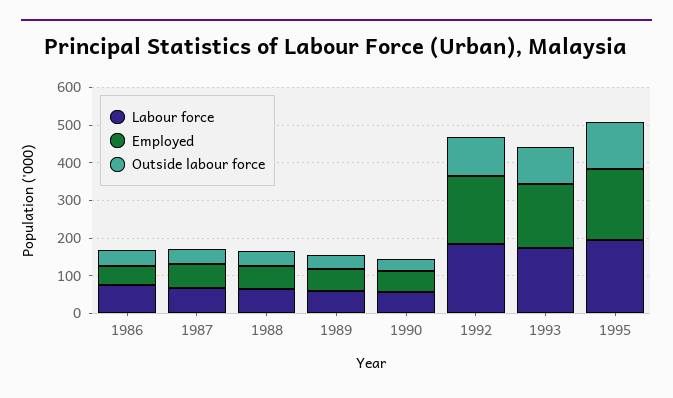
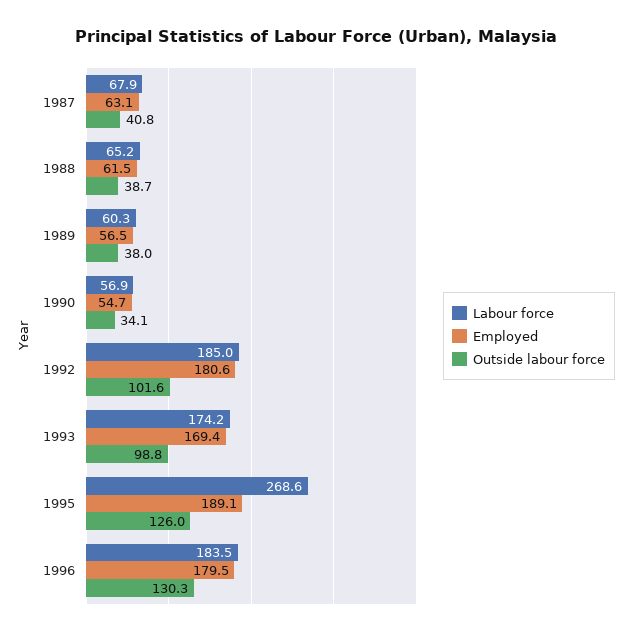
Labour force, 1986: 75 -> none
Employed, 1986: 50 -> none
Outside labour force, 1986: 50 -> none
Labour force, 1995: 200 -> 268.6
Labour force, 1996: none -> 183.5
Employed, 1996: none -> 179.5
Outside labour force, 1996: none -> 130.3

